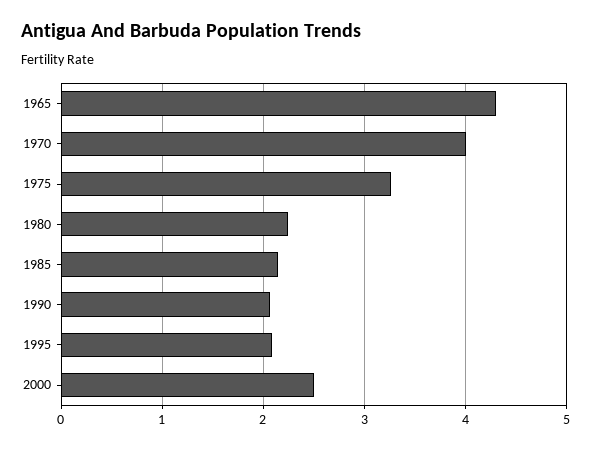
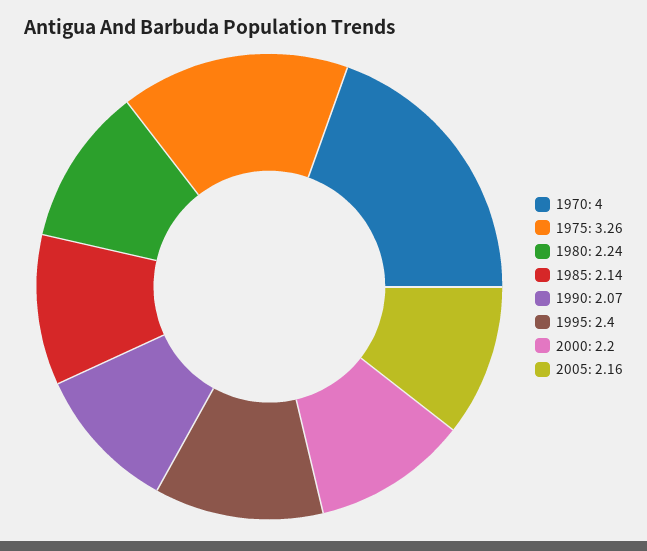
1965: 4.3 -> none
1995: 2.1 -> 2.4
2000: 2.5 -> 2.2
2005: none -> 2.16

